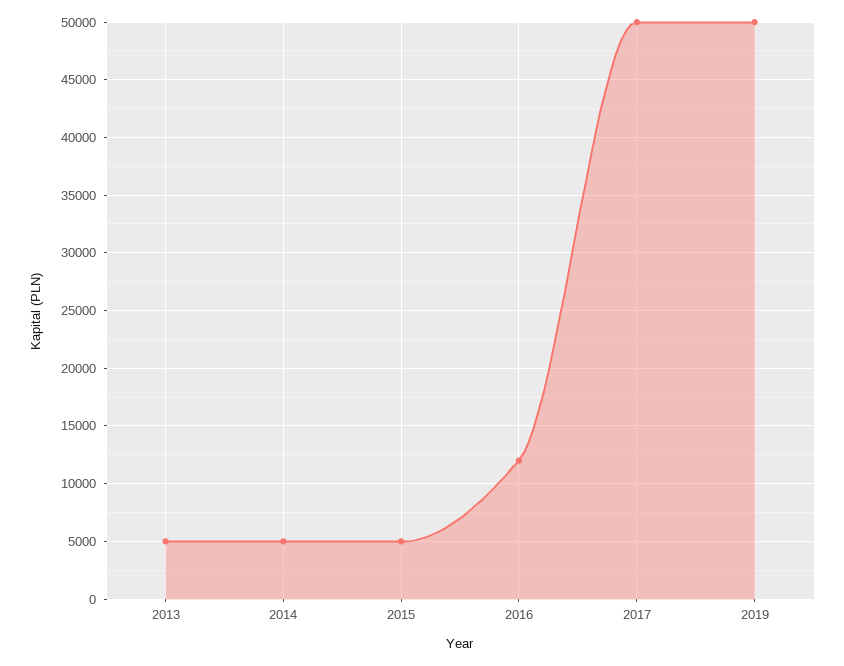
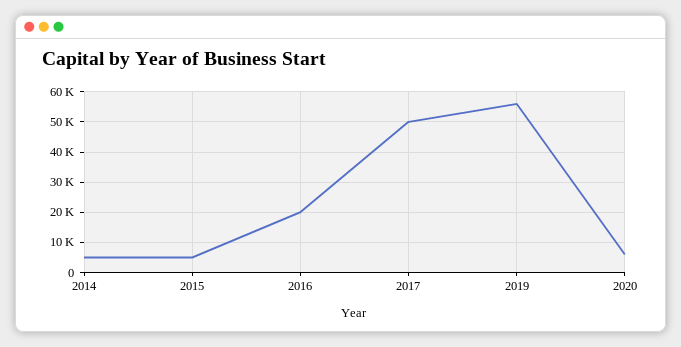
2013: 5000 -> none
2016: 12000 -> 20000
2019: 50000 -> 56000
2020: none -> 6000

